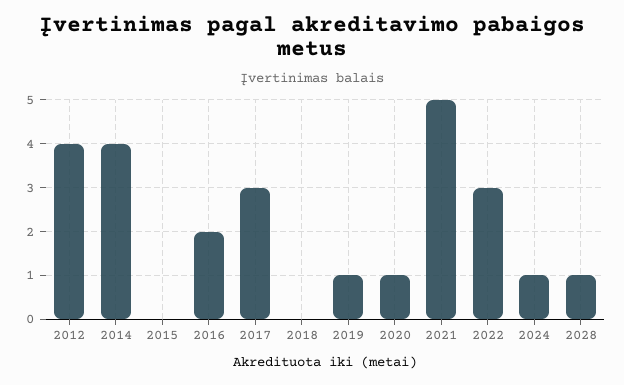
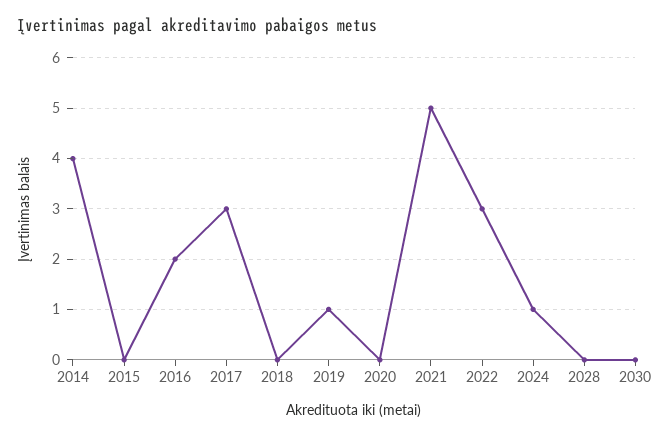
2012: 4 -> none
2020: 1 -> 0
2028: 1 -> 0
2030: none -> 0

